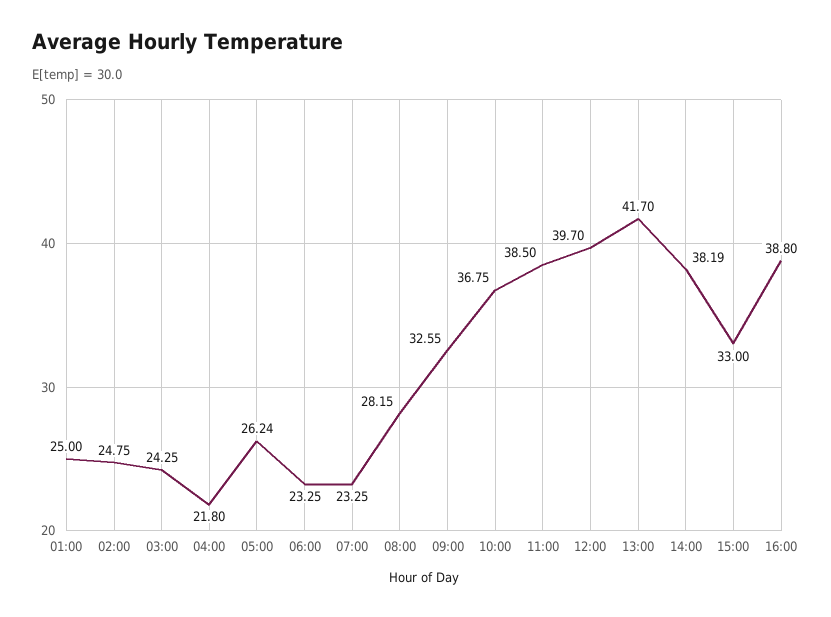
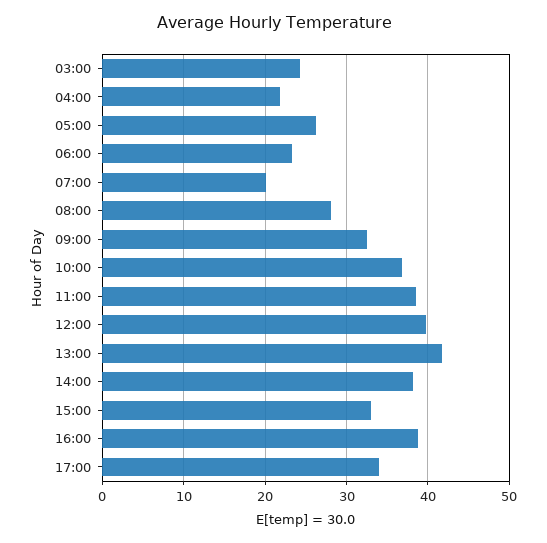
01:00: 25 -> none
02:00: 24.75 -> none
07:00: 23.25 -> 20
17:00: none -> 34

